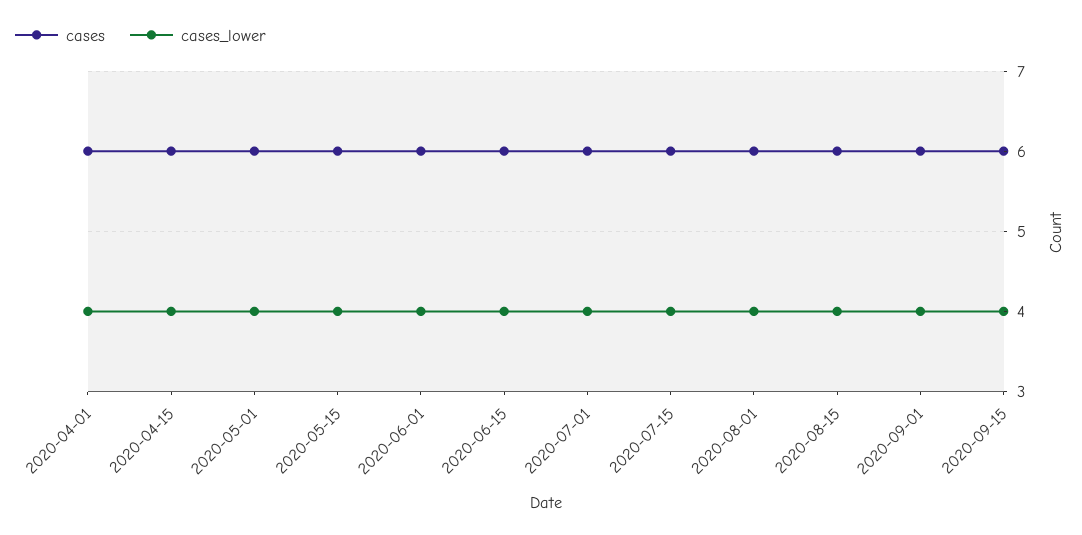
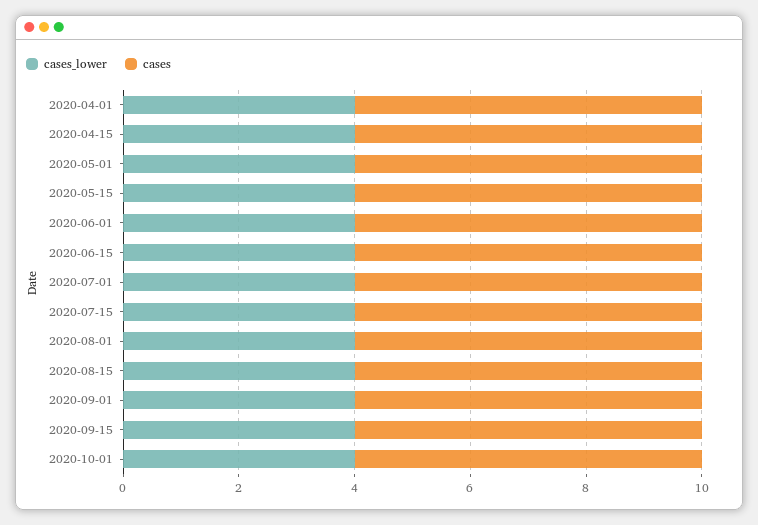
cases_lower, 2020-10-01: none -> 4
cases, 2020-10-01: none -> 6

